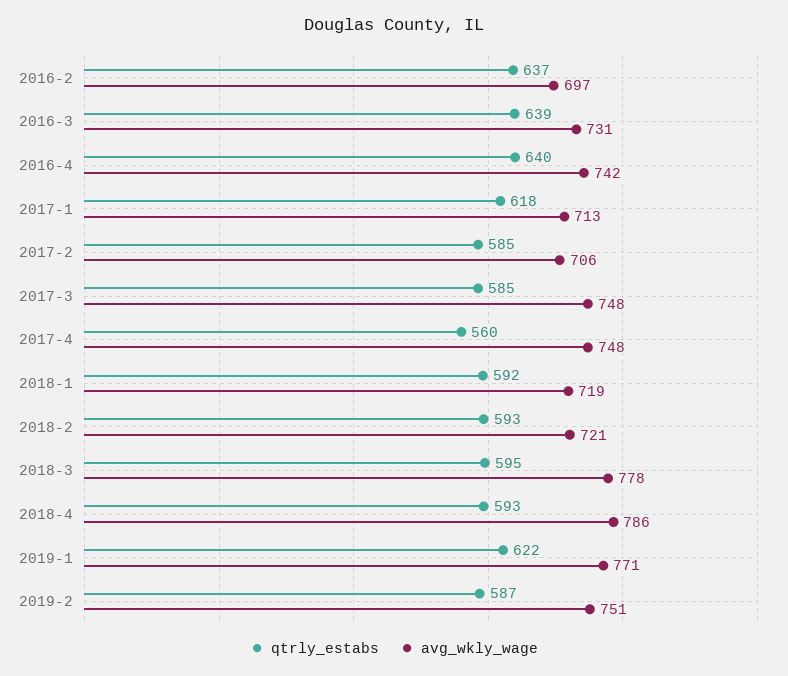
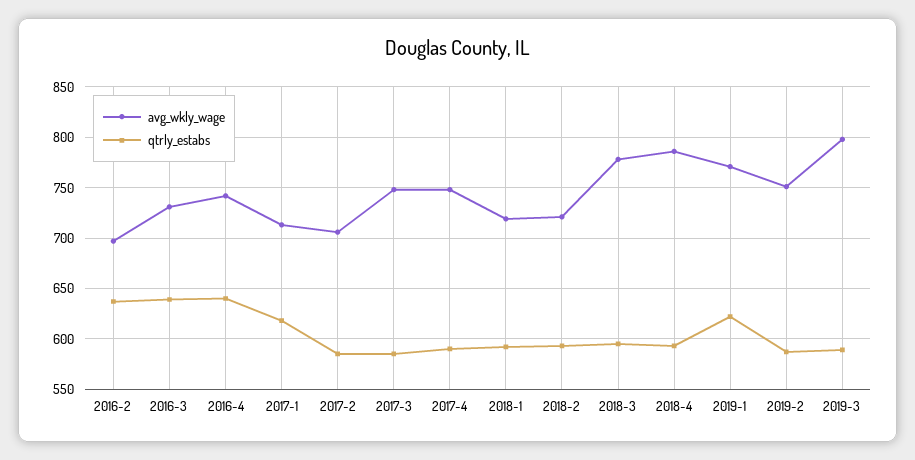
qtrly_estabs, 2017-4: 560 -> 590
avg_wkly_wage, 2019-3: none -> 800
qtrly_estabs, 2019-3: none -> 590

